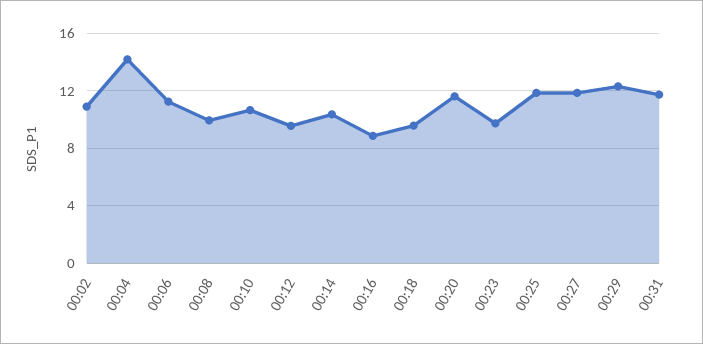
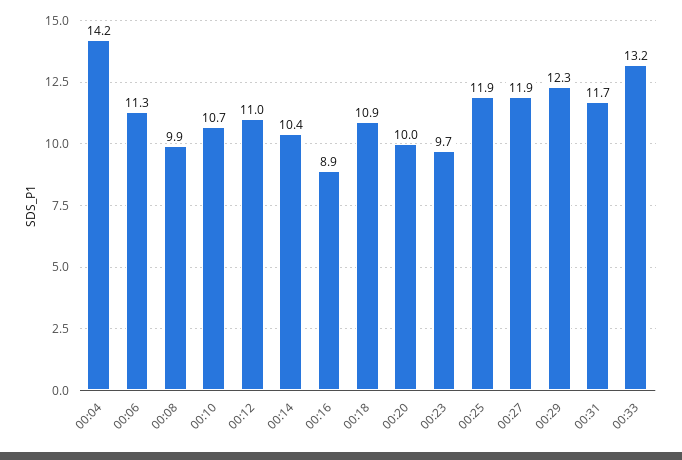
00:02: 11 -> none
00:12: 9.5 -> 11
00:18: 9.5 -> 10.9
00:20: 11.5 -> 10
00:33: none -> 13.2

